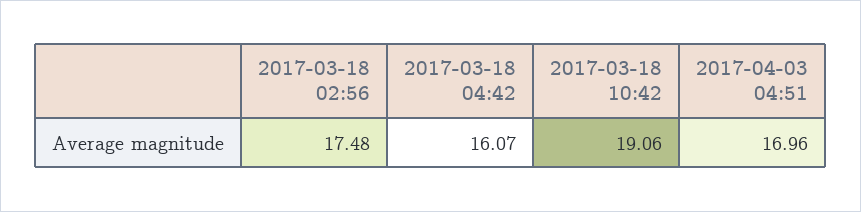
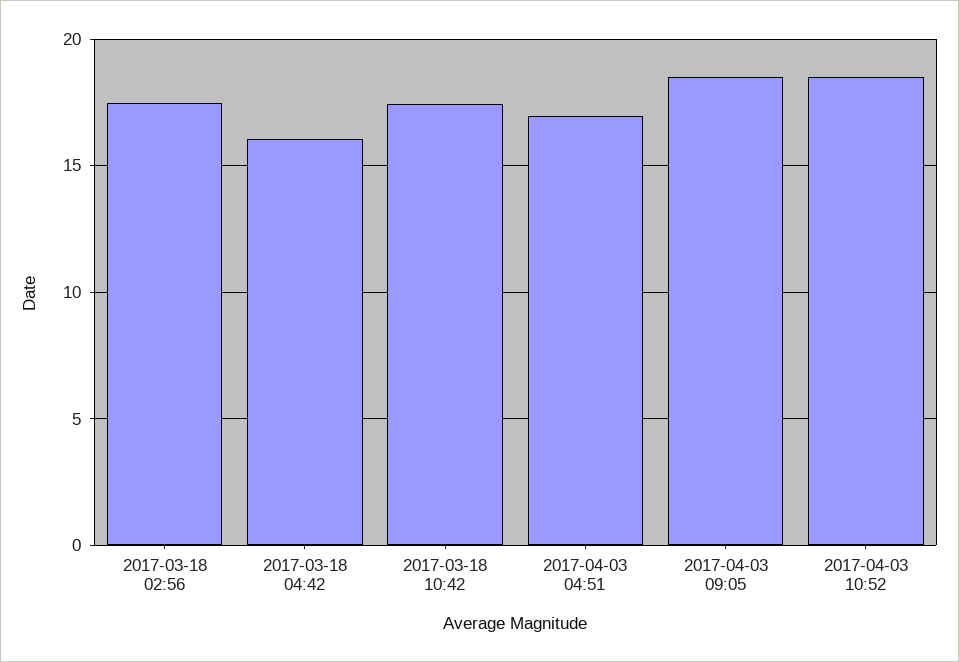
2017-03-18 10:42: 19.06 -> 17.5
2017-04-03 09:05: none -> 18.5
2017-04-03 10:52: none -> 18.5

